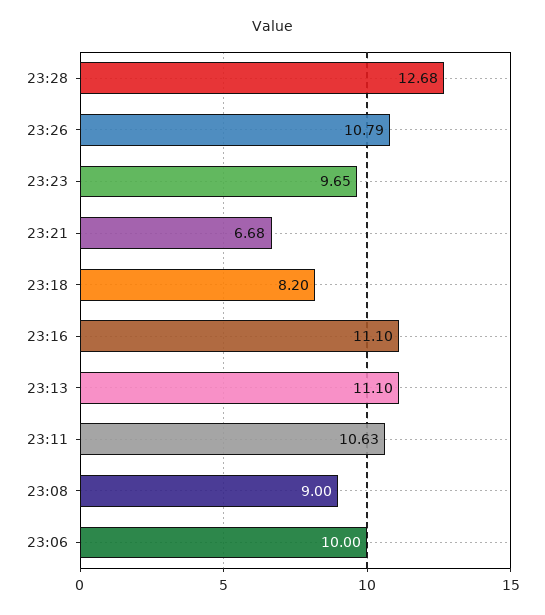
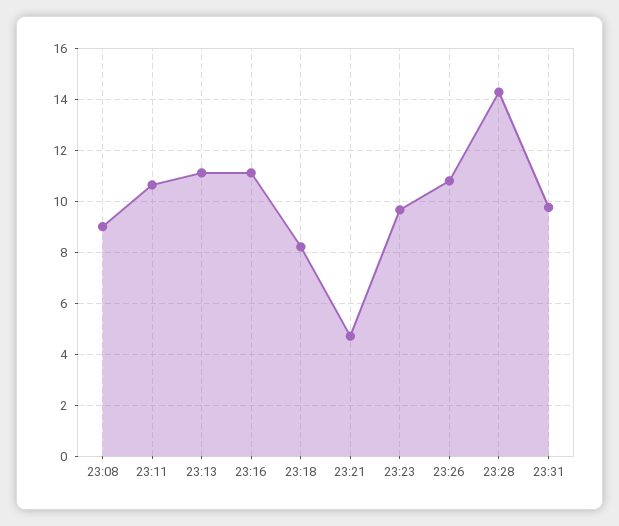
23:28: 12.68 -> 14.25
23:21: 6.68 -> 4.75
23:06: 10 -> none
23:31: none -> 9.75

